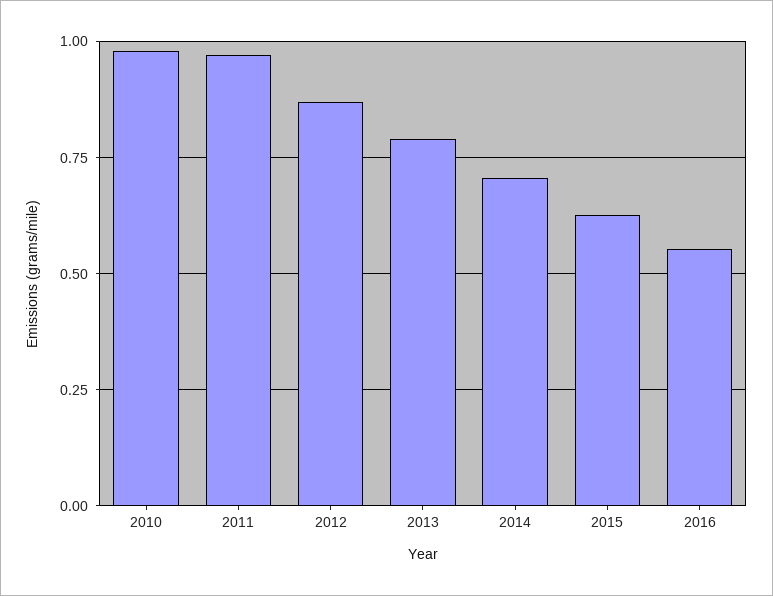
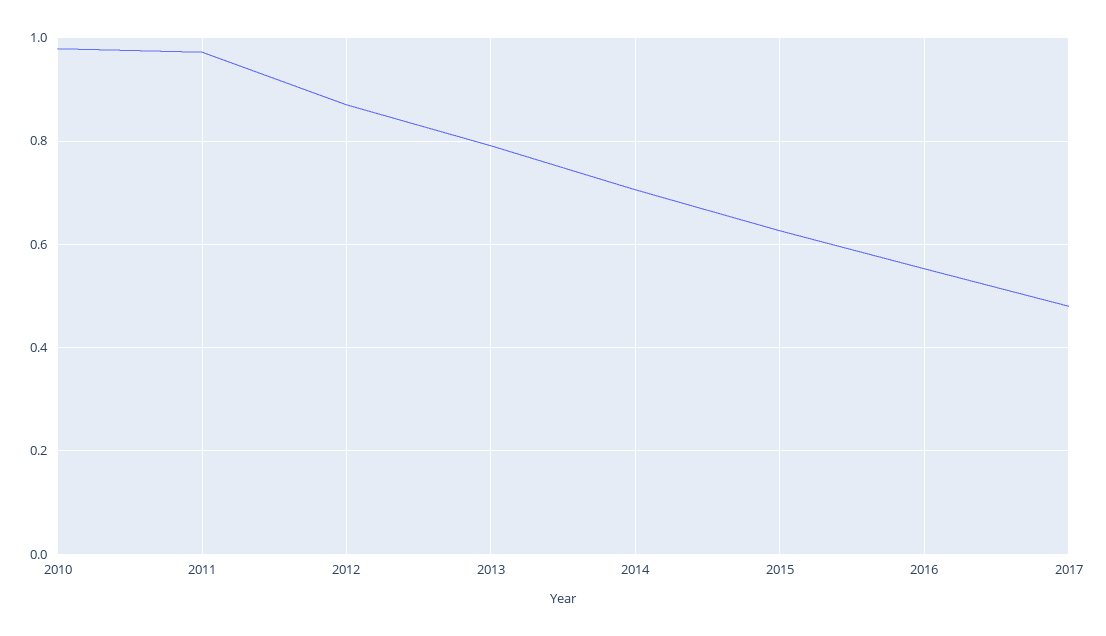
2017: none -> 0.48

